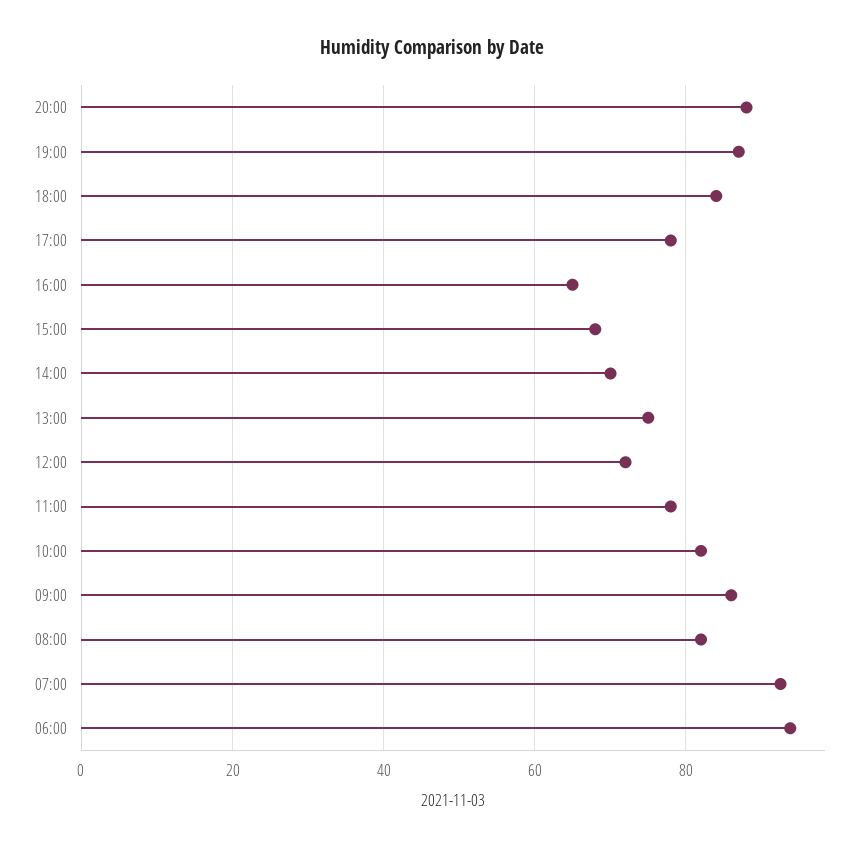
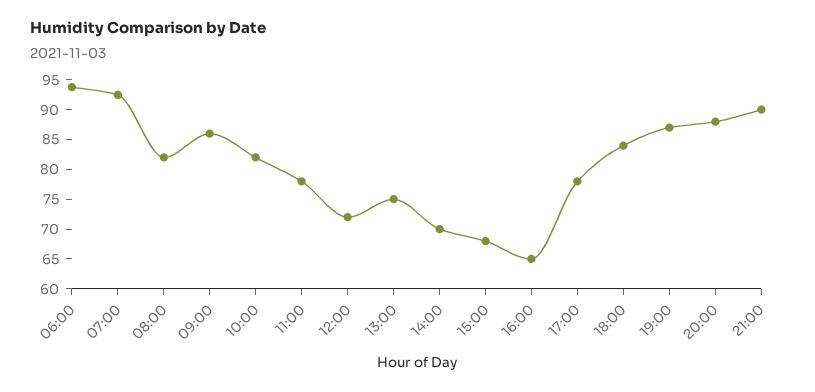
21:00: none -> 90

